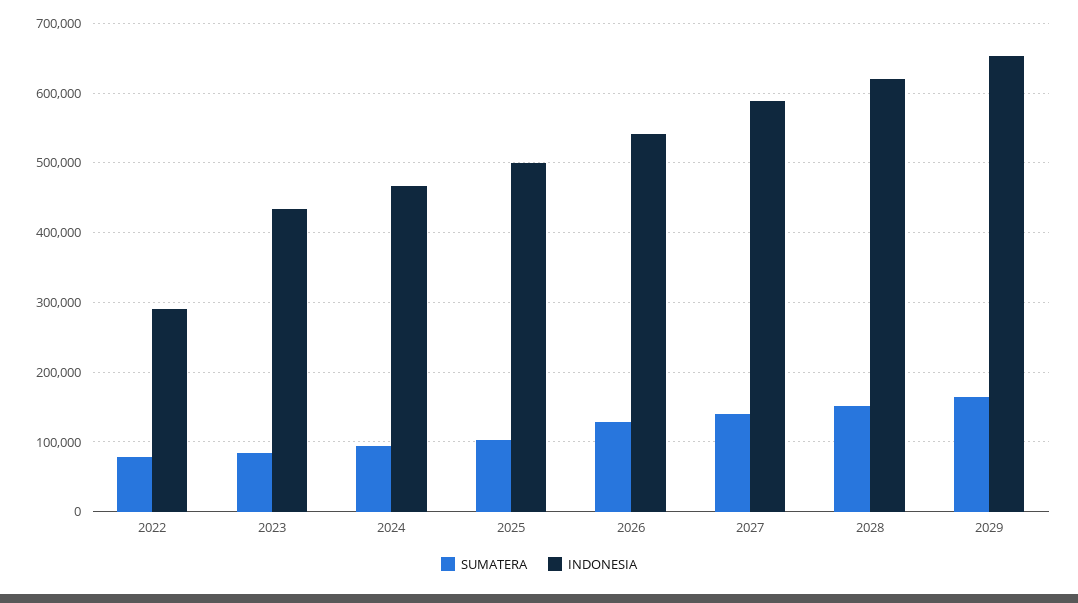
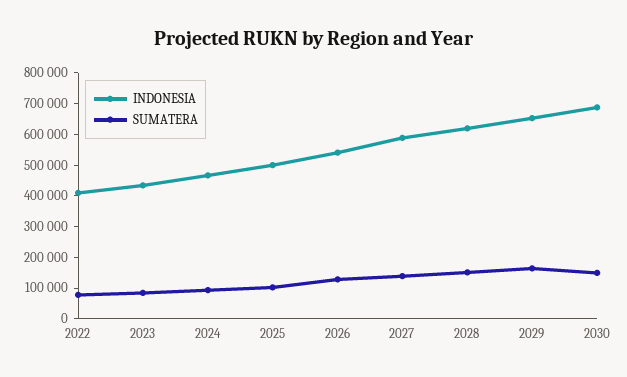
INDONESIA, 2022: 290000 -> 400000
INDONESIA, 2030: none -> 700000
SUMATERA, 2030: none -> 150000

